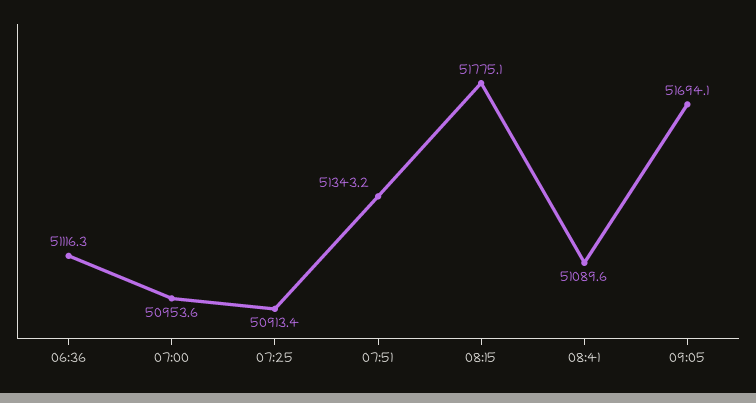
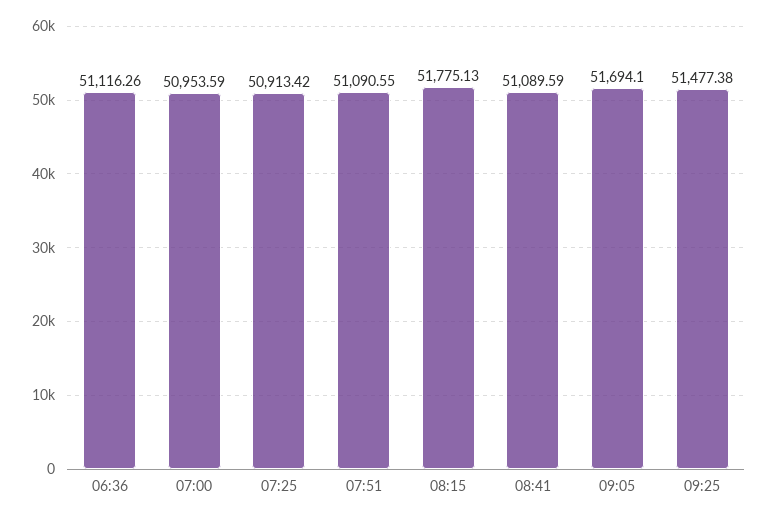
07:51: 51343.2 -> 51090.55
09:25: none -> 51477.38

